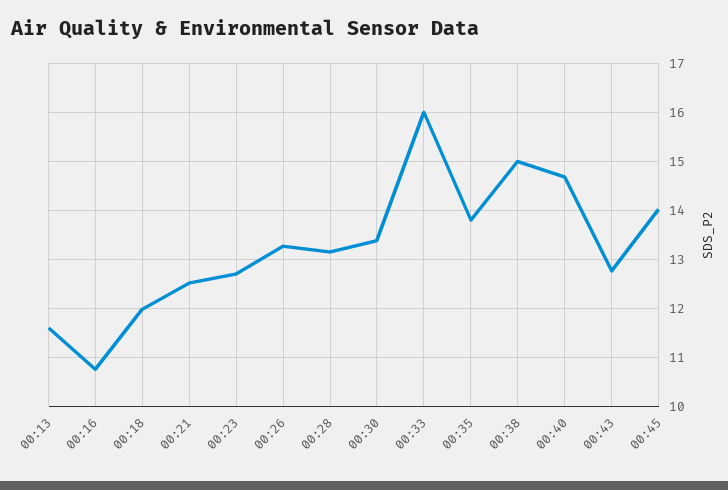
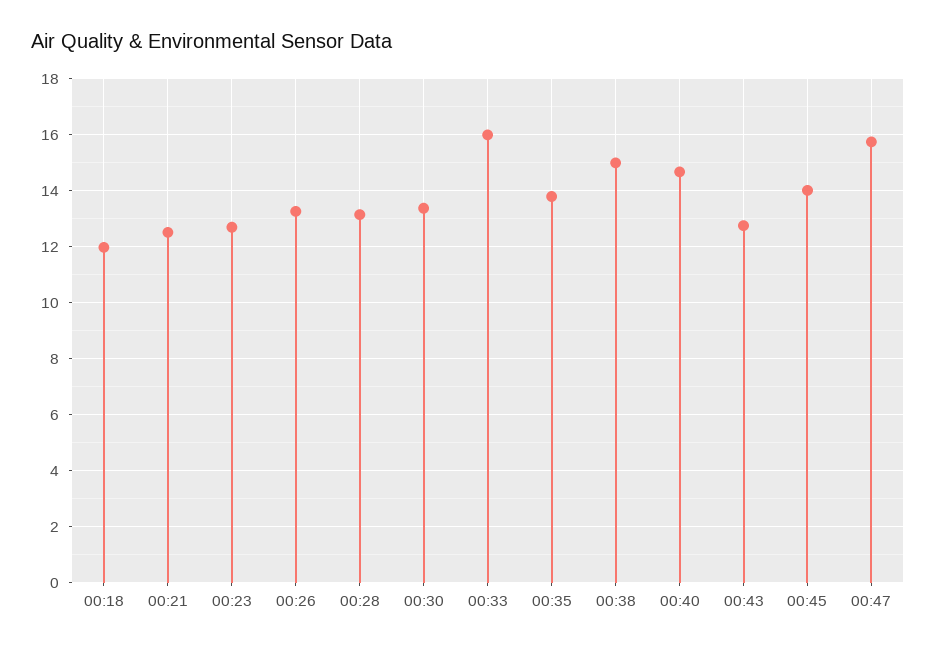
00:13: 11.6 -> none
00:16: 10.8 -> none
00:47: none -> 15.75

